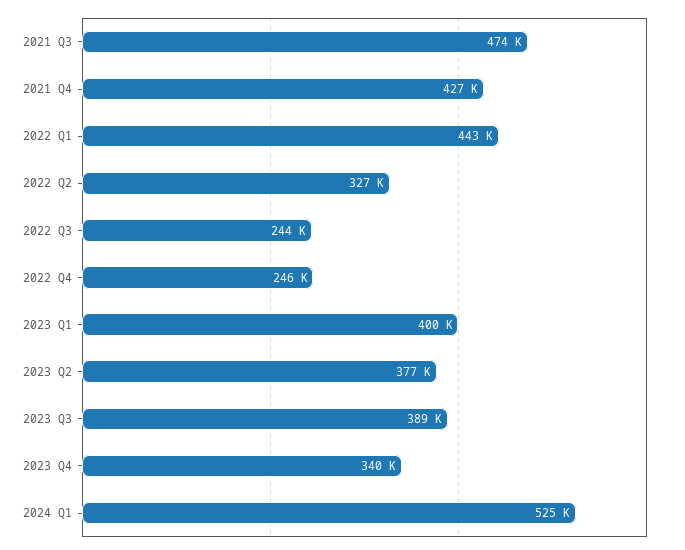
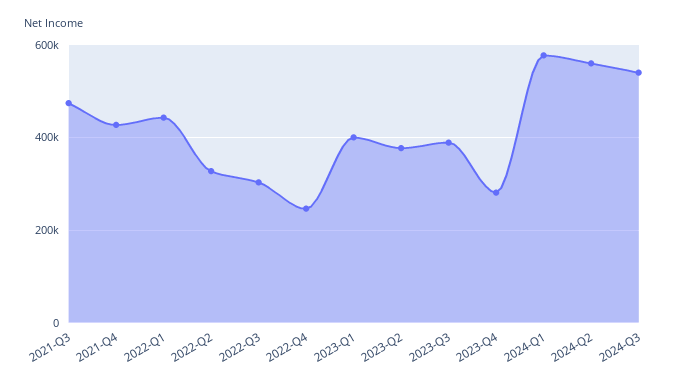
2022 Q3: 244000 -> 300000
2023 Q4: 340000 -> 280000
2024 Q1: 525000 -> 580000
2024-Q2: none -> 560000
2024-Q3: none -> 540000

